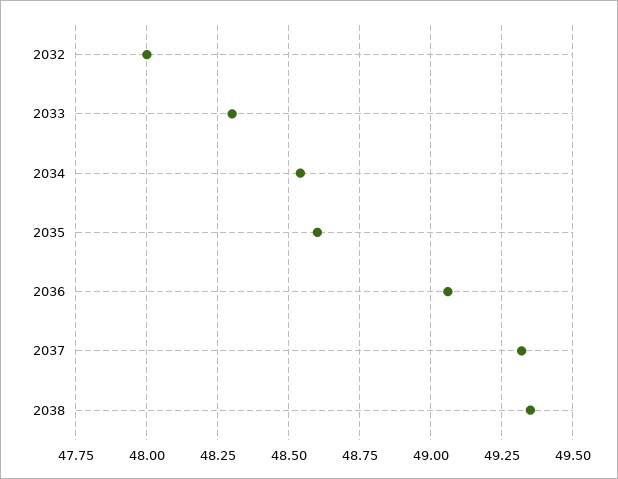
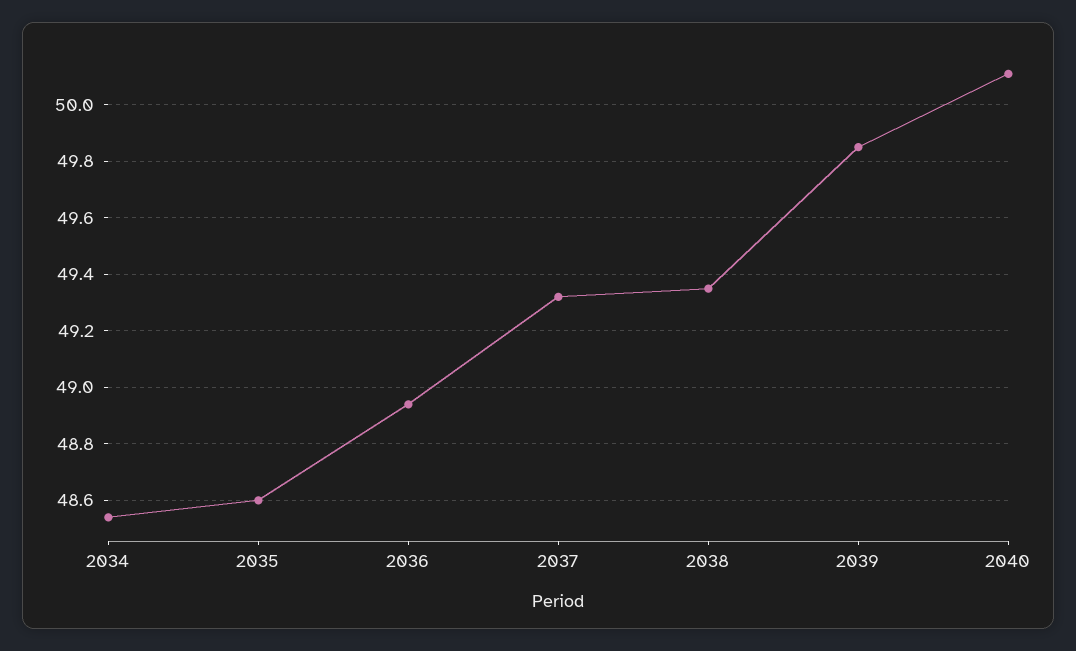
2032: 48 -> none
2033: 48.3 -> none
2036: 49.05 -> 48.95
2039: none -> 49.85
2040: none -> 50.1

